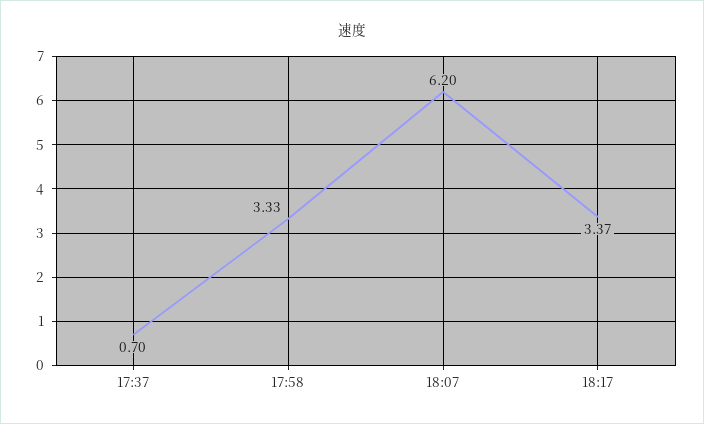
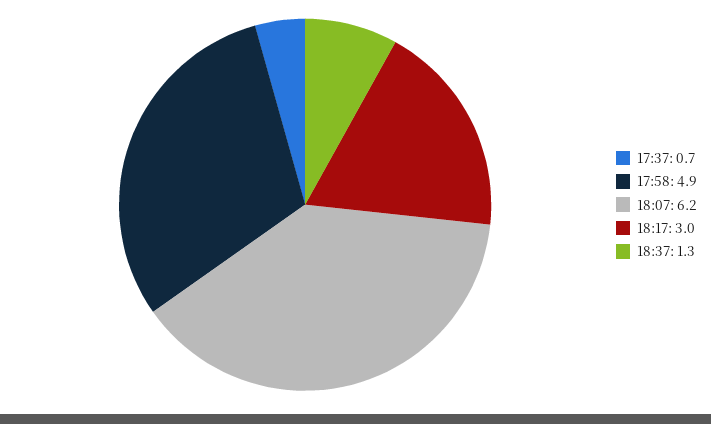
17:58: 3.33 -> 4.9
18:17: 3.37 -> 3
18:37: none -> 1.3

